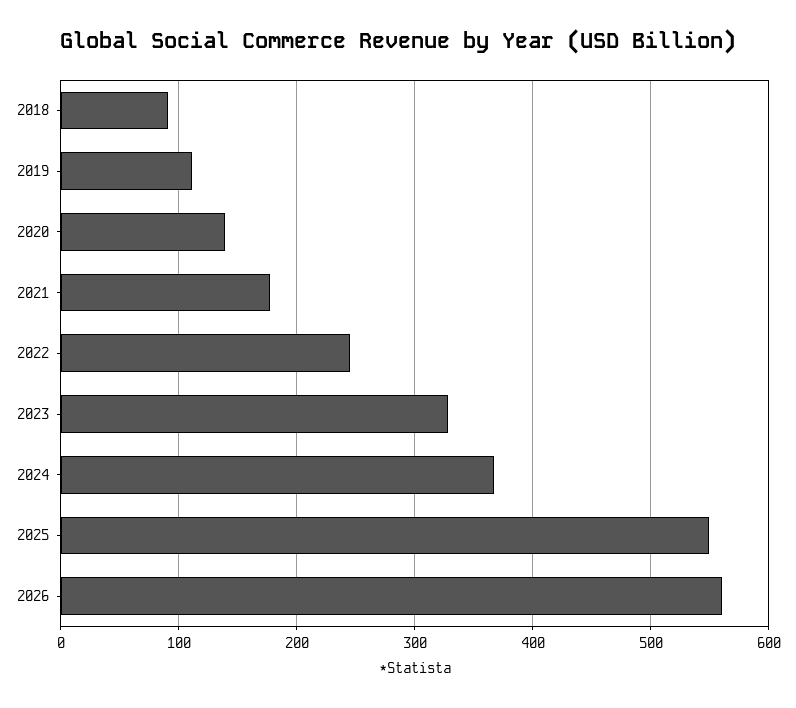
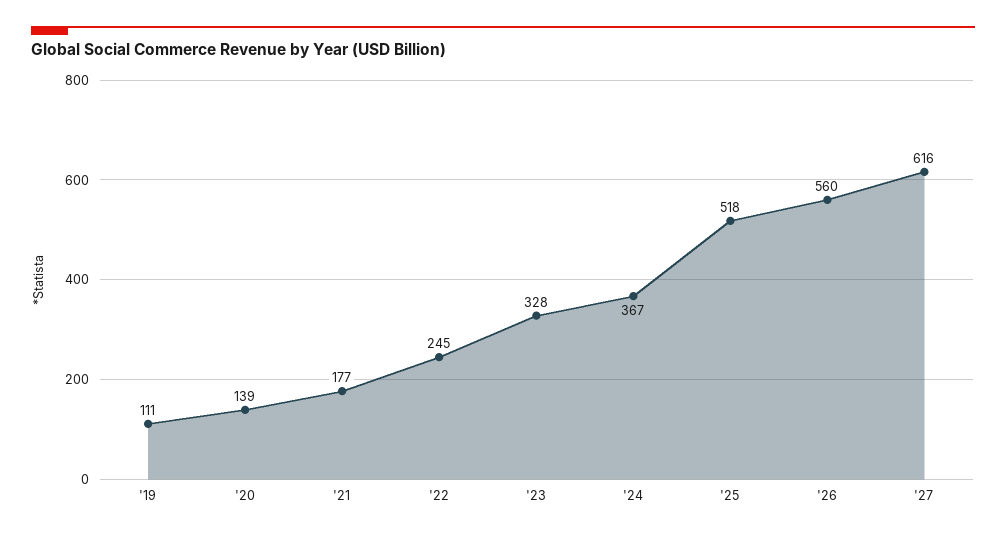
2018: 90 -> none
2025: 550 -> 518
'27: none -> 616

